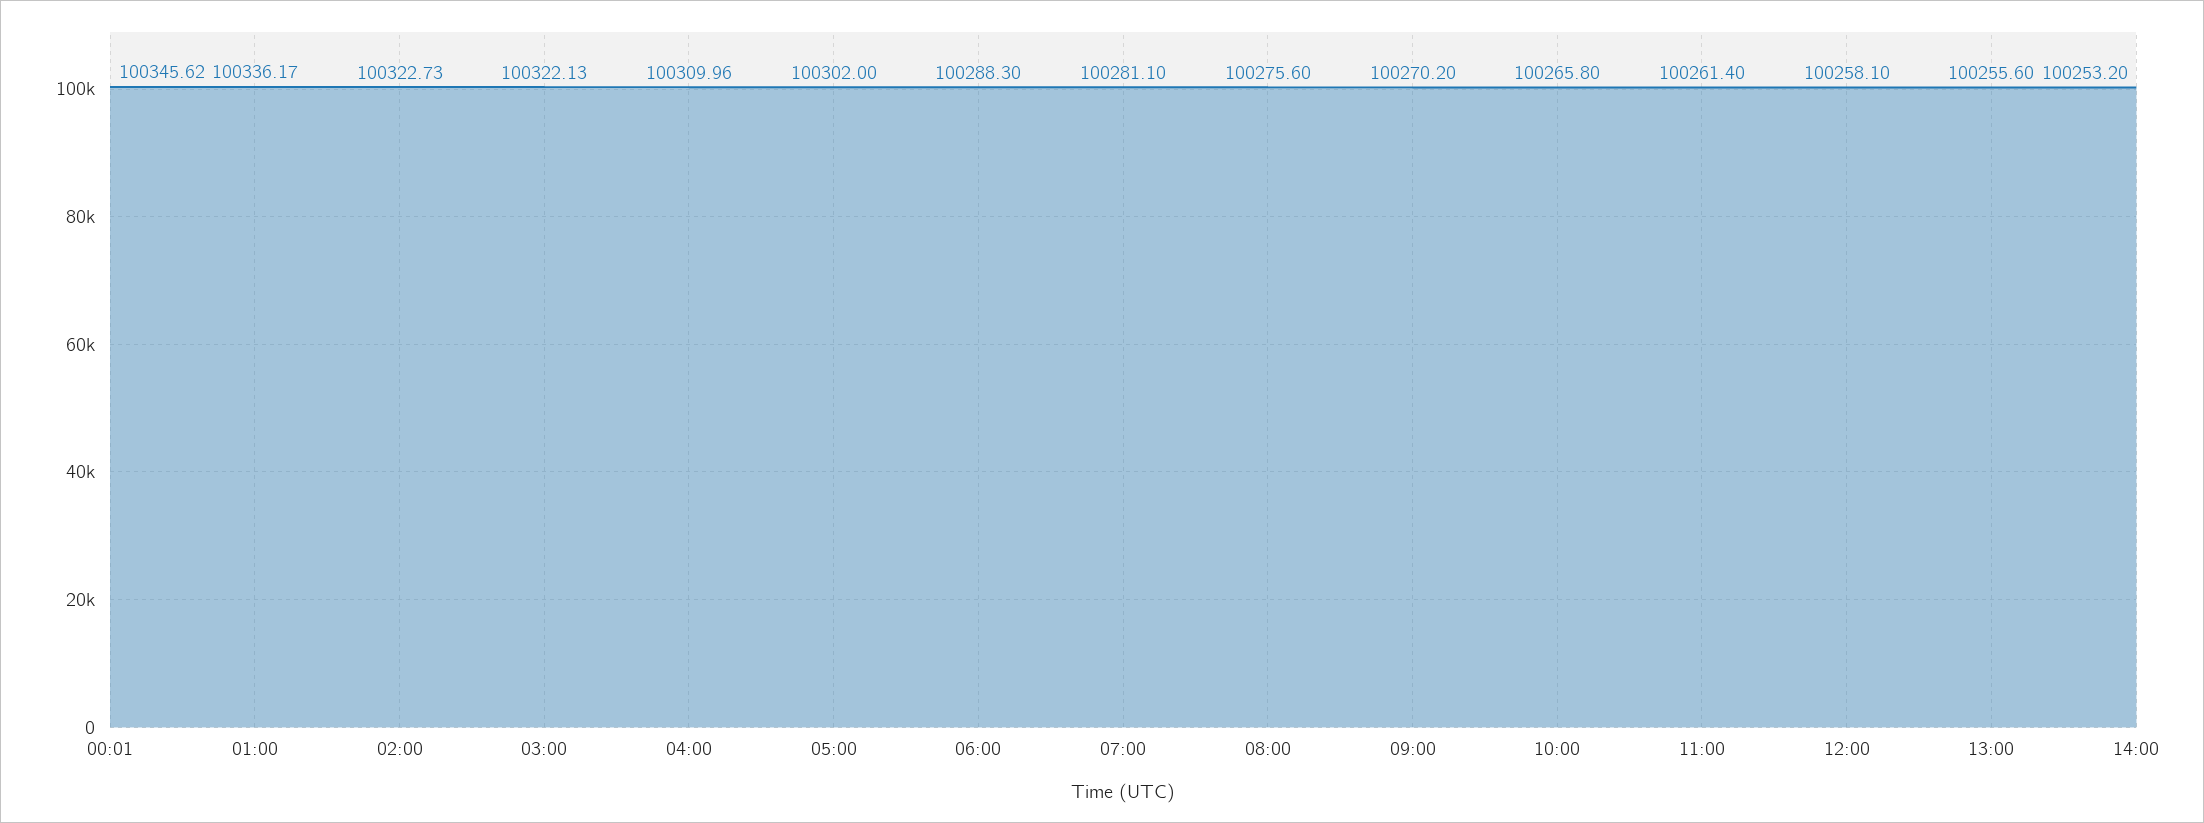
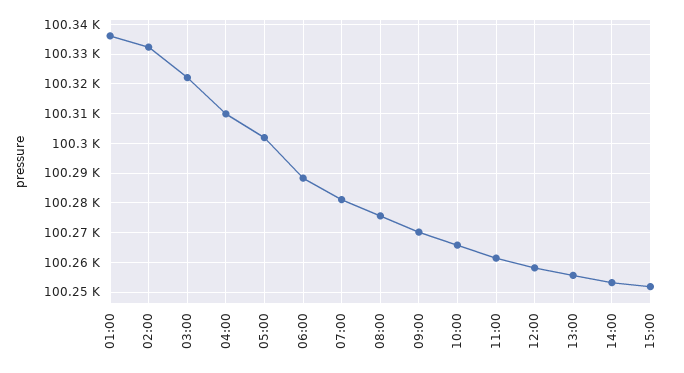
00:01: 100345.62 -> none
02:00: 100322.73 -> 100332.5
15:00: none -> 100252.5

